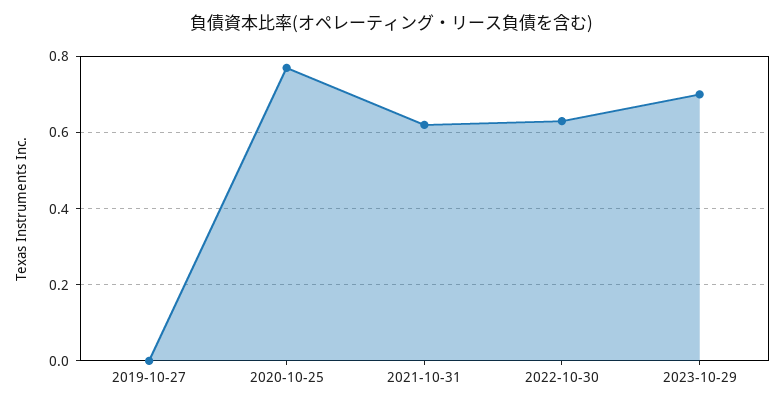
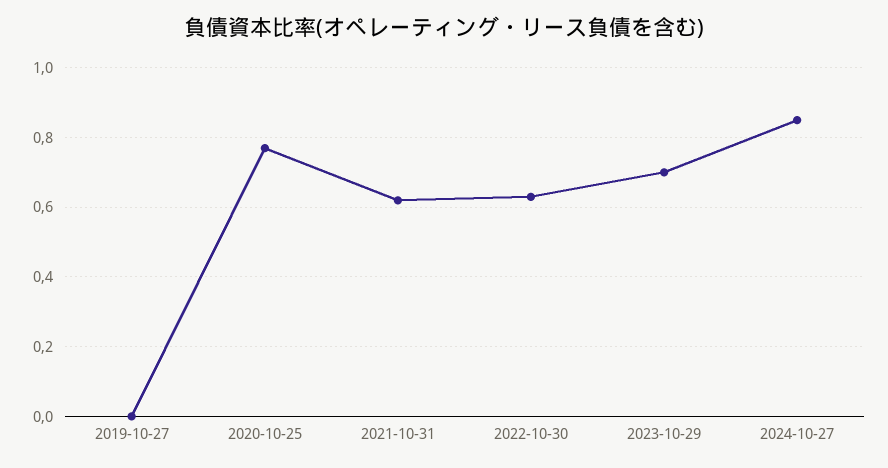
2024-10-27: none -> 0.85

